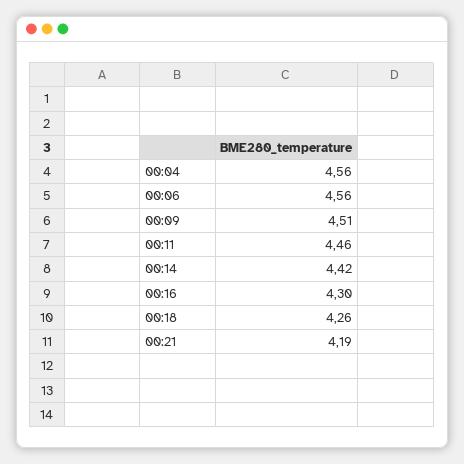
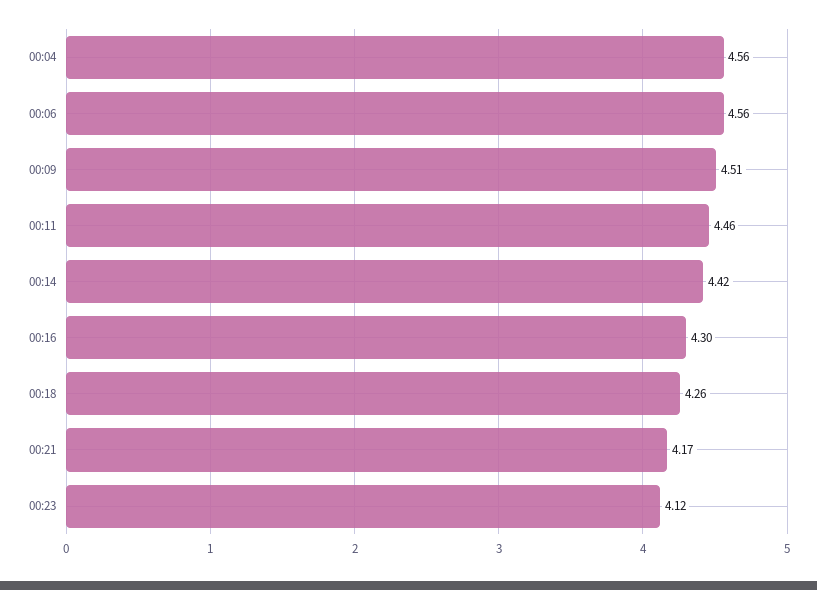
00:21: 4.19 -> 4.17
00:23: none -> 4.12

